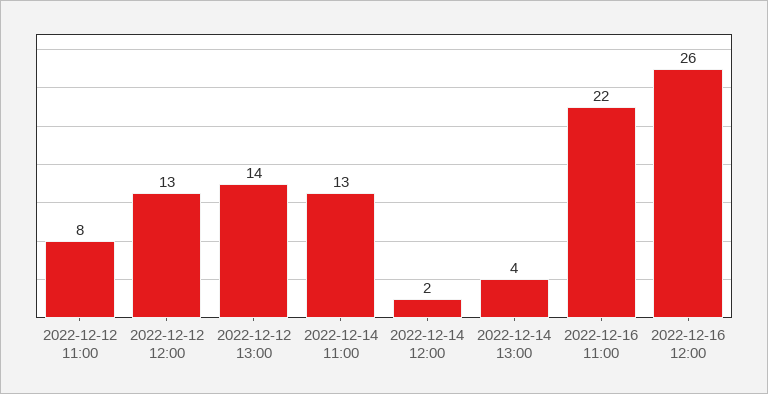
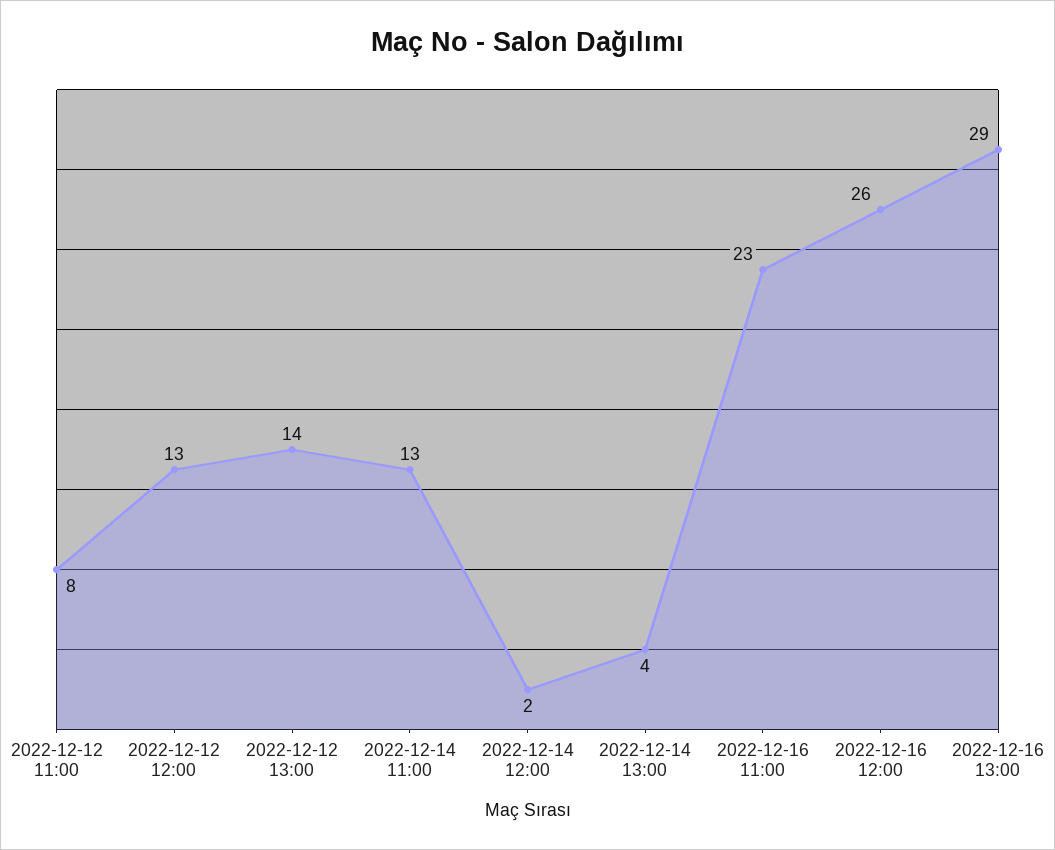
2022-12-16 11:00: 22 -> 23
2022-12-16 13:00: none -> 29

